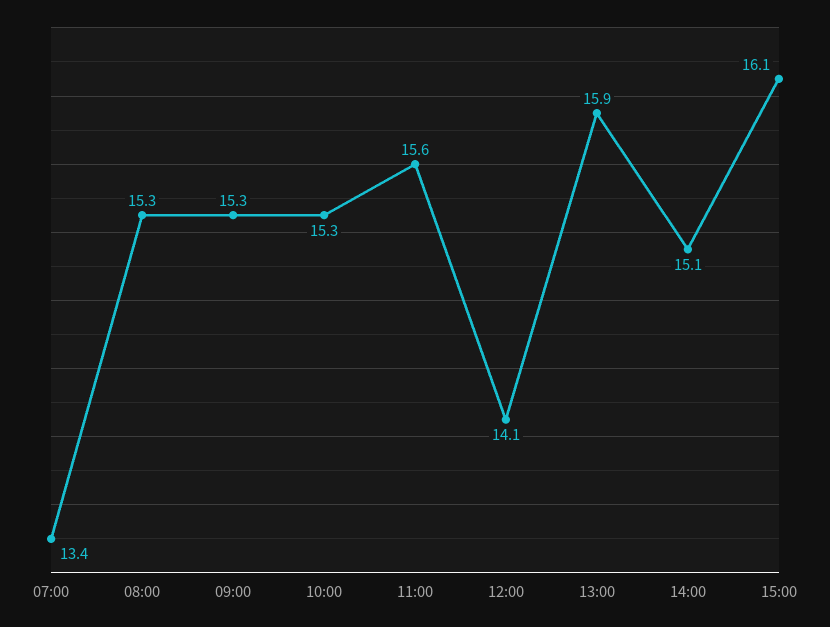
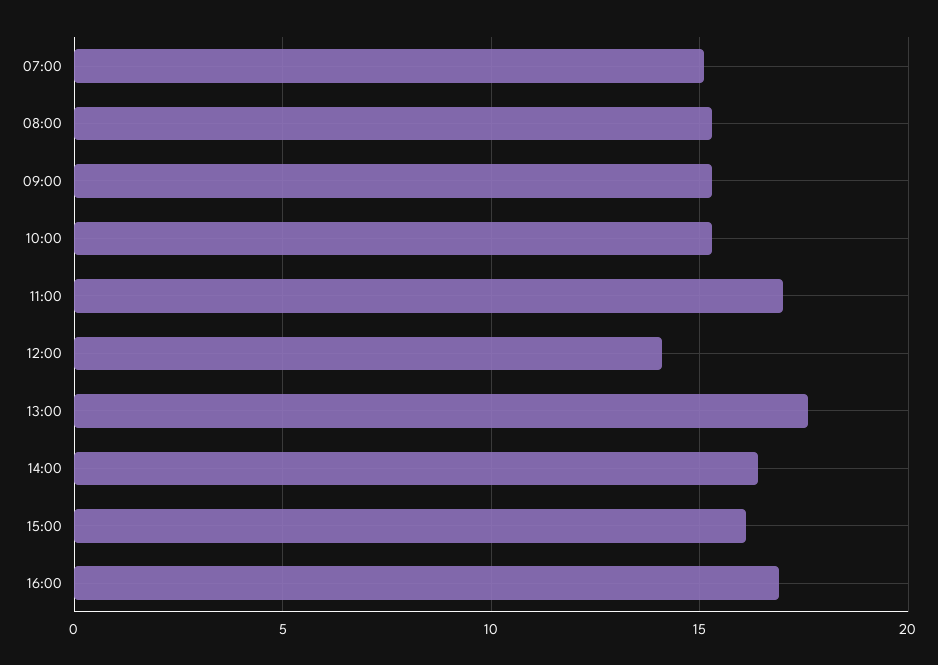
07:00: 13.4 -> 15
11:00: 15.6 -> 17
13:00: 15.9 -> 17.5
14:00: 15.1 -> 16.5
16:00: none -> 17

